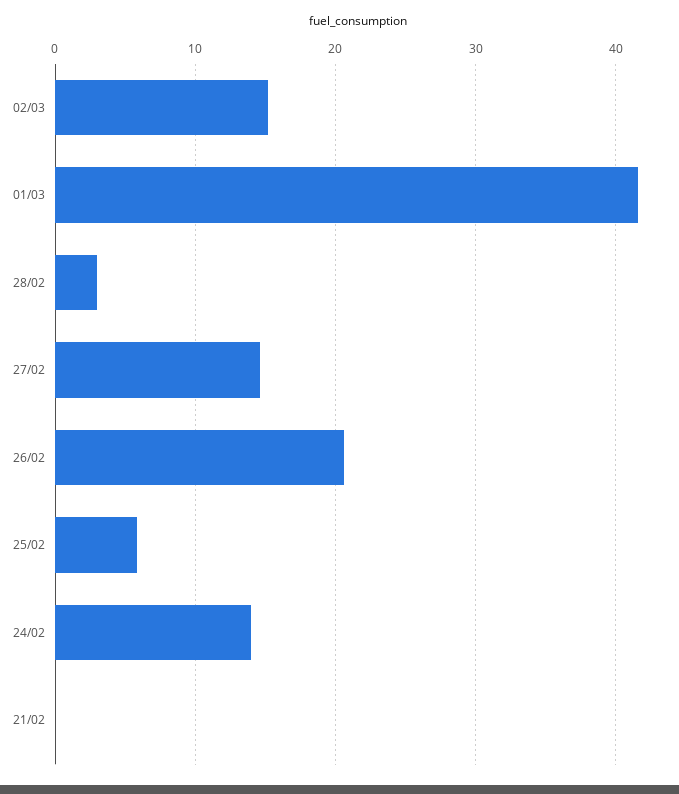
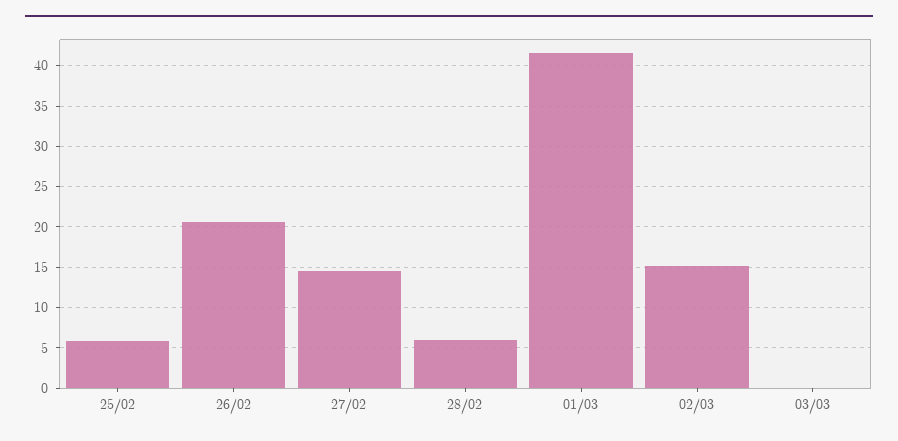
28/02: 3 -> 6
24/02: 14 -> none
21/02: 0 -> none
03/03: none -> 0

